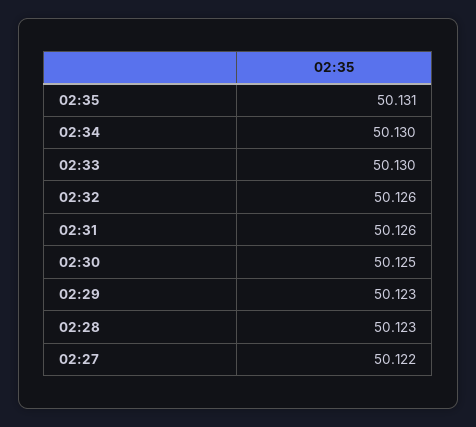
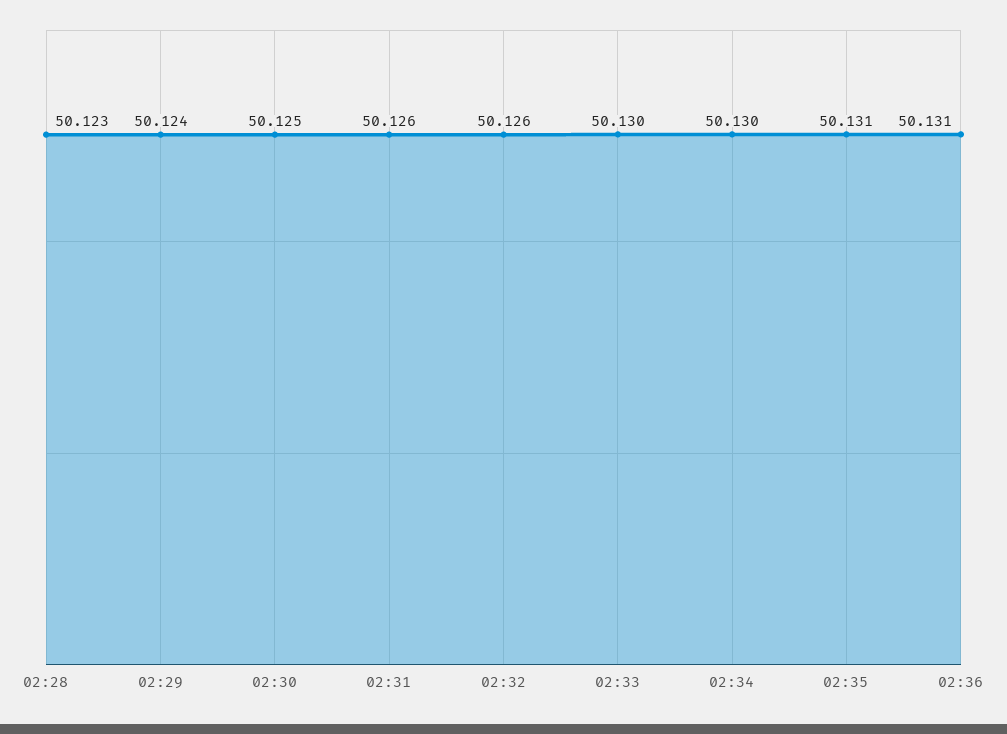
02:29: 50.123 -> 50.124
02:27: 50.122 -> none
02:36: none -> 50.131

